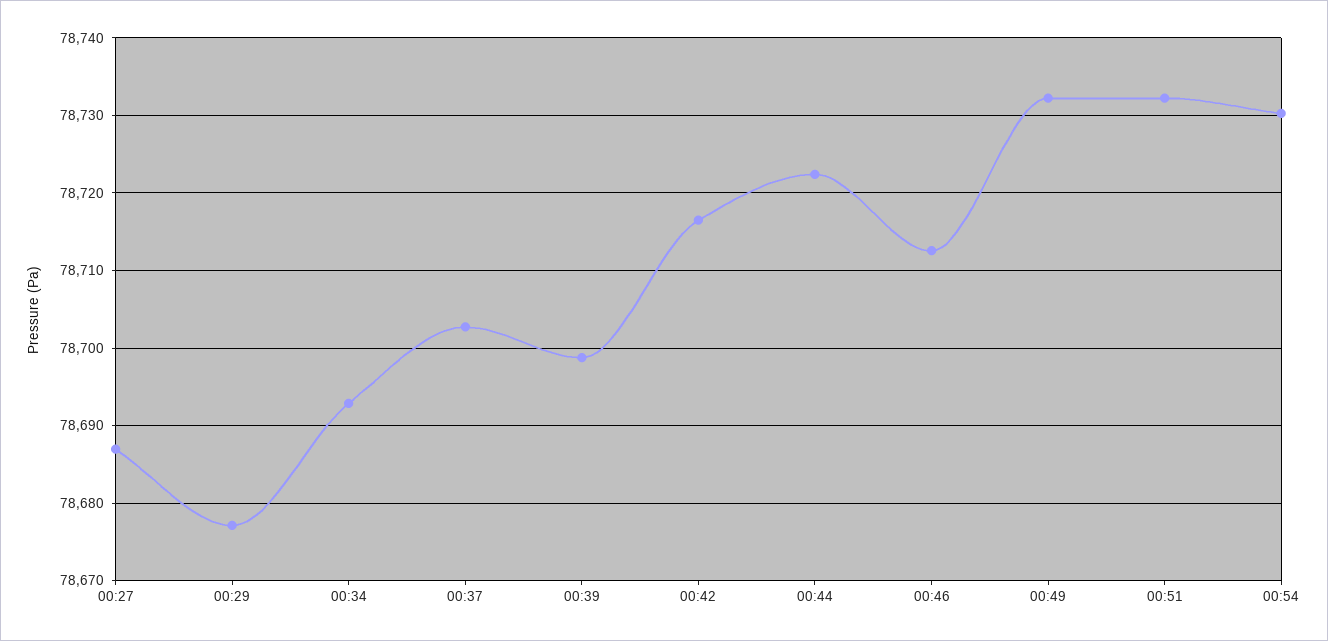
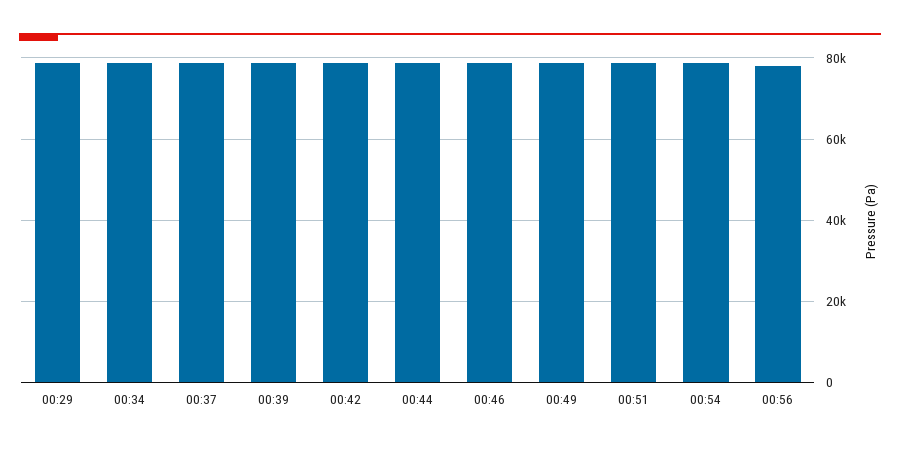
00:27: 78687 -> none
00:56: none -> 78000

